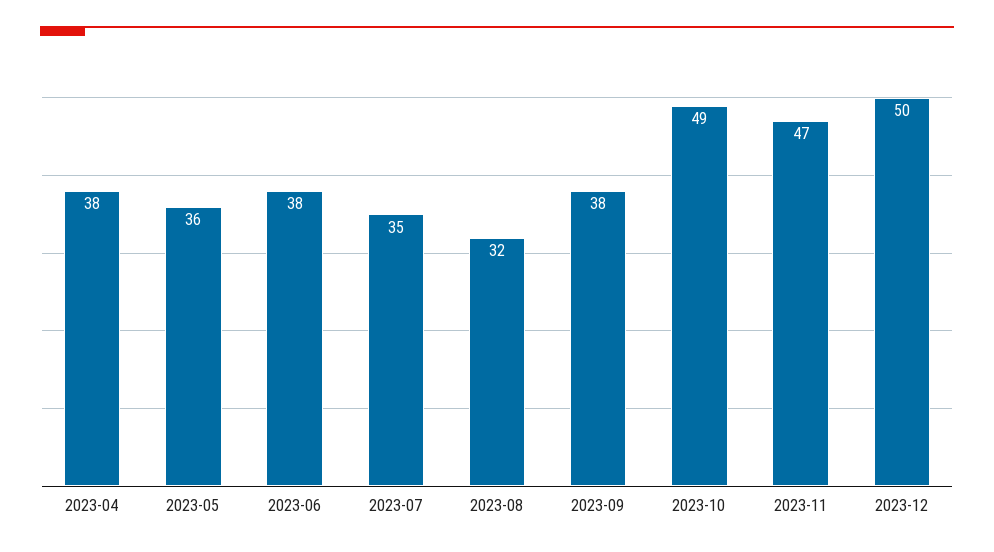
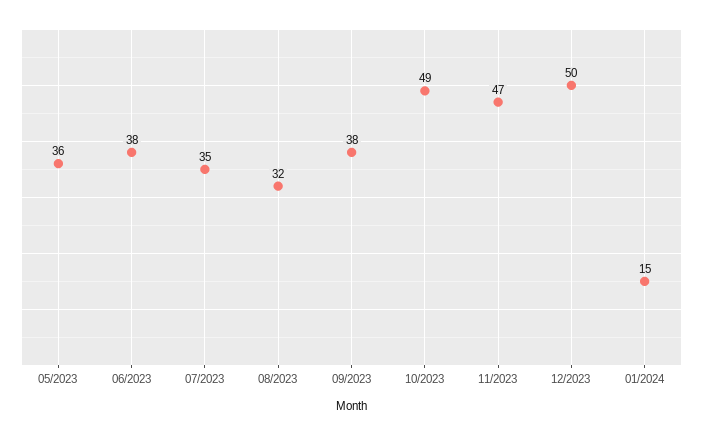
2023-04: 38 -> none
01/2024: none -> 15

